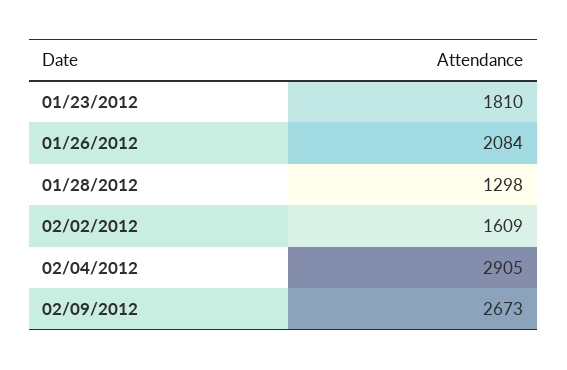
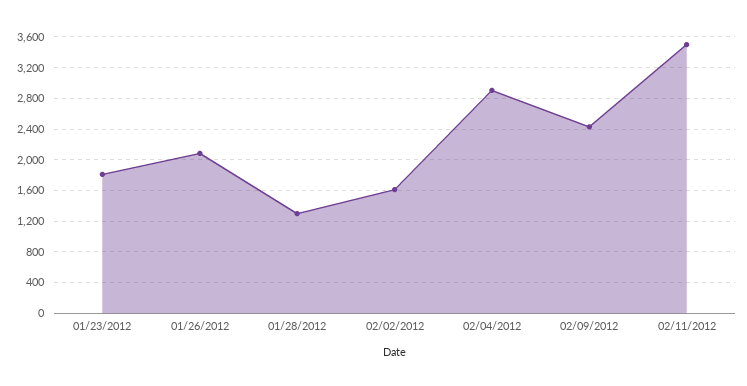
02/09/2012: 2673 -> 2400
02/11/2012: none -> 3500

